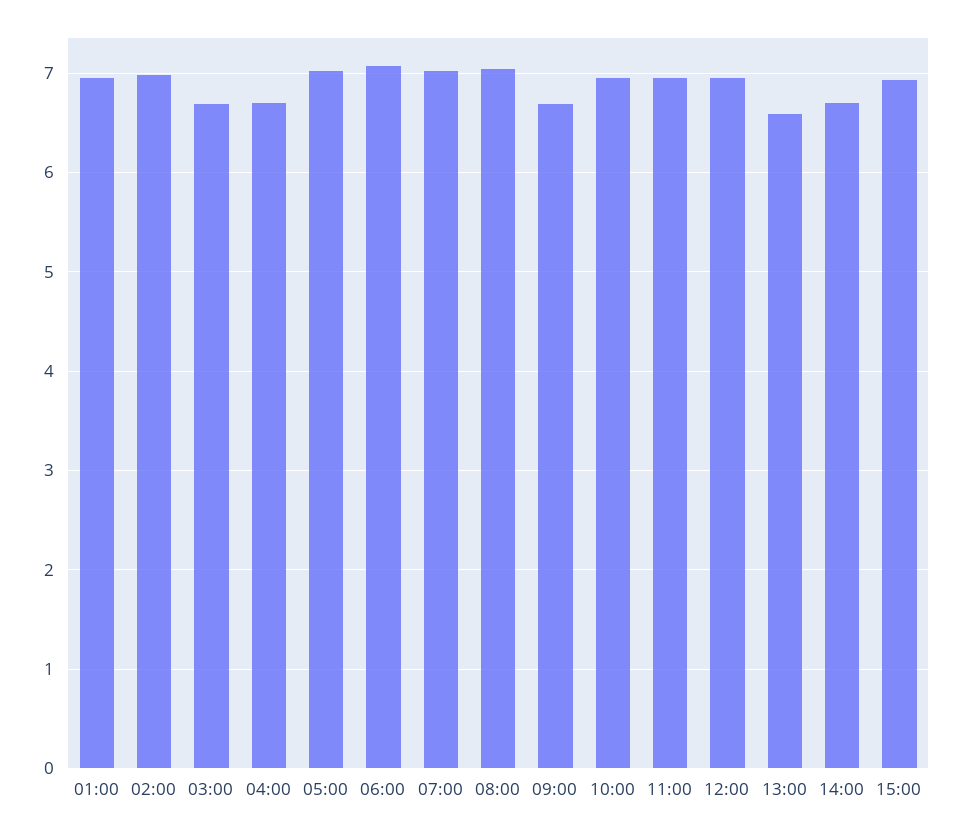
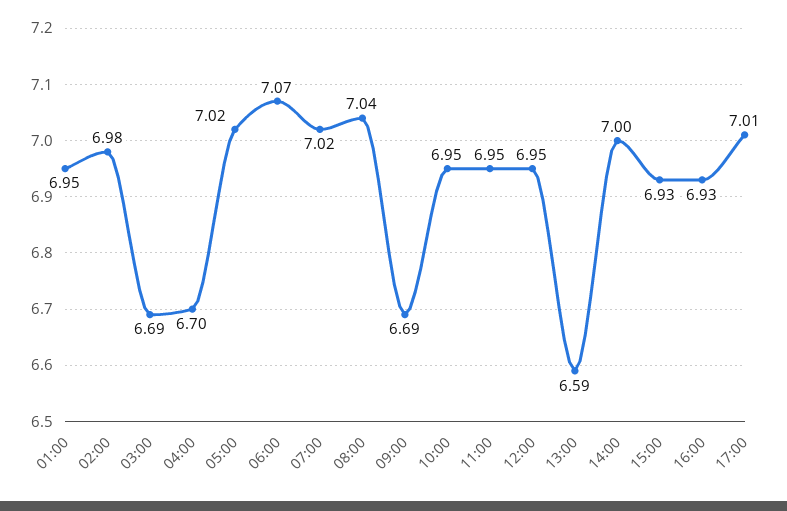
14:00: 6.7 -> 7
16:00: none -> 6.93
17:00: none -> 7.01

